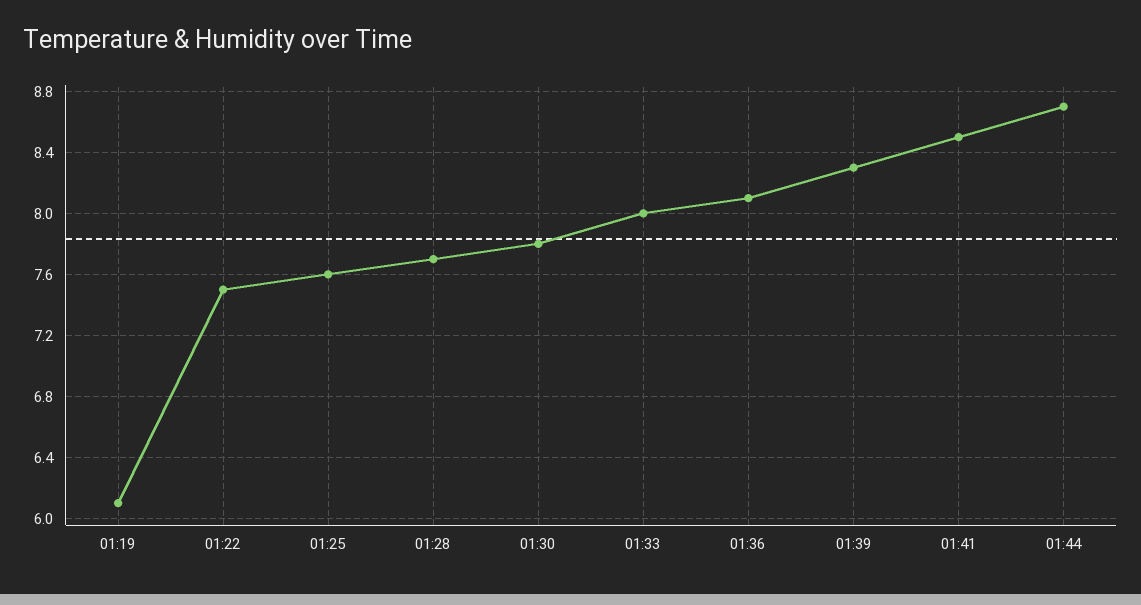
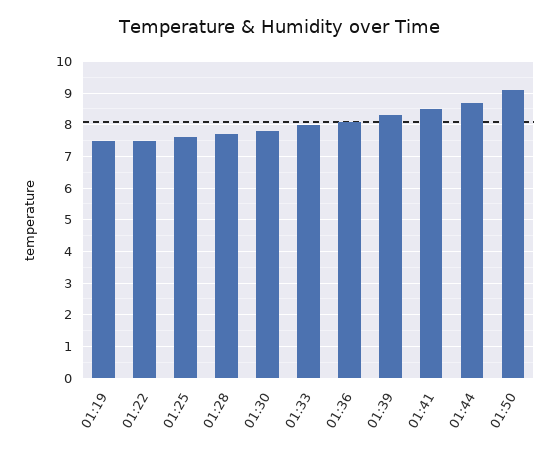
01:19: 6.1 -> 7.5
01:50: none -> 9

